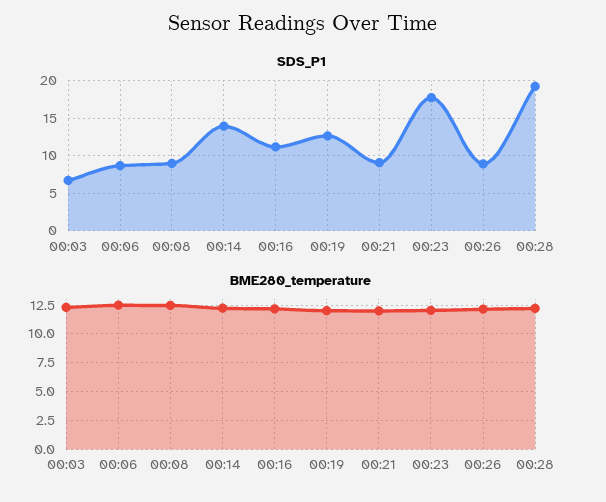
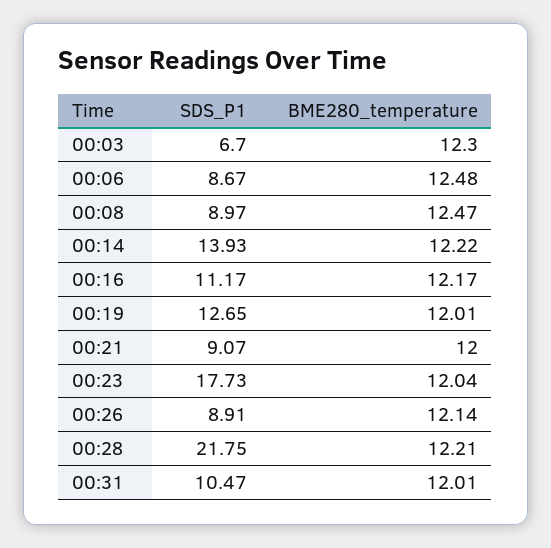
SDS_P1, 00:28: 19 -> 21.75
SDS_P1, 00:31: none -> 10.47
BME280_temperature, 00:31: none -> 12.01

